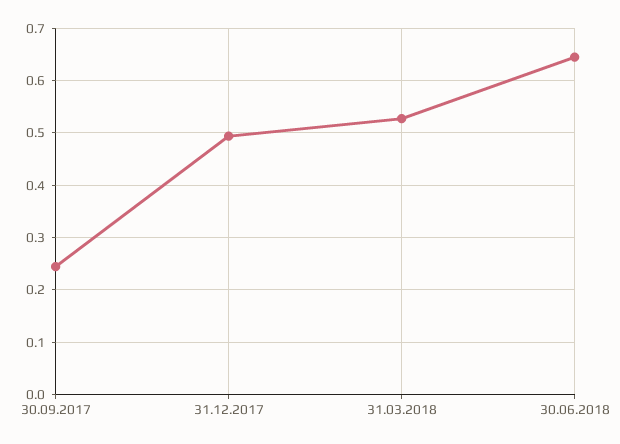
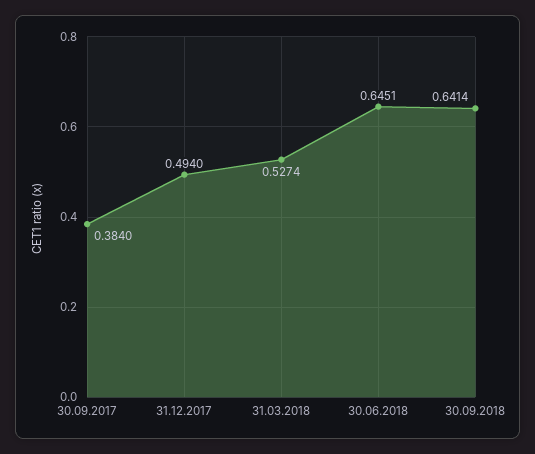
30.09.2017: 0.24 -> 0.384
30.09.2018: none -> 0.6414

